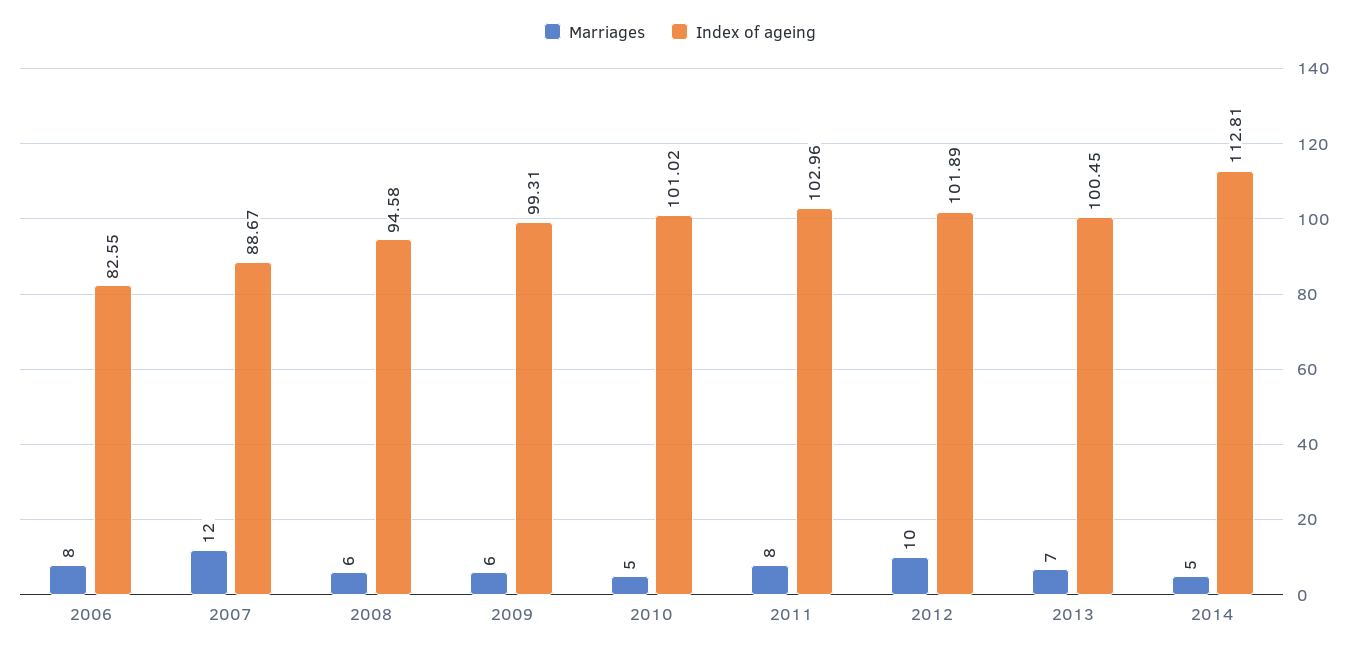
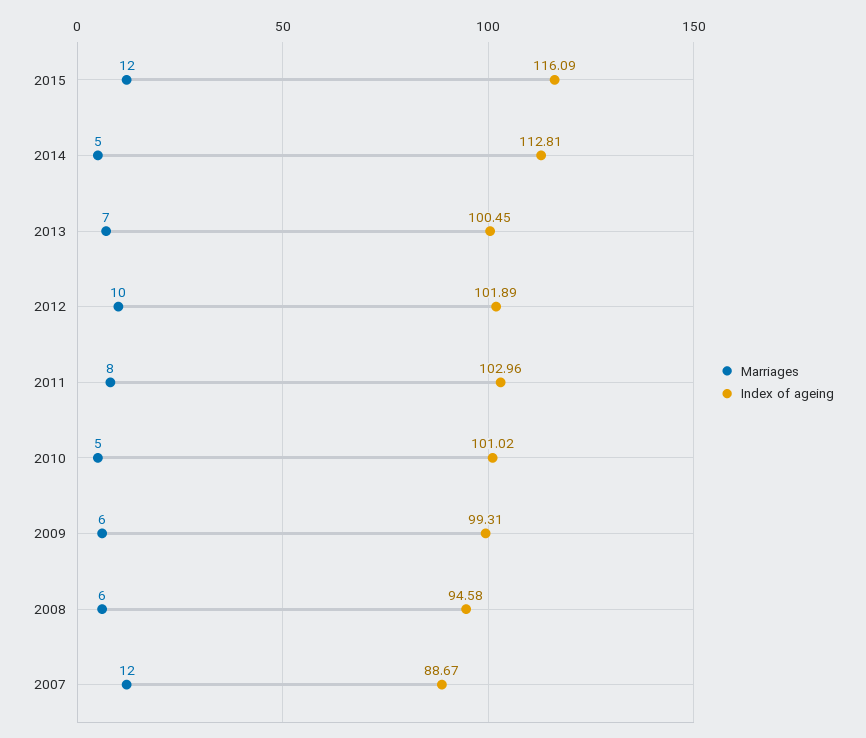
Marriages, 2006: 8 -> none
Index of ageing, 2006: 82.55 -> none
Marriages, 2015: none -> 12
Index of ageing, 2015: none -> 116.09

